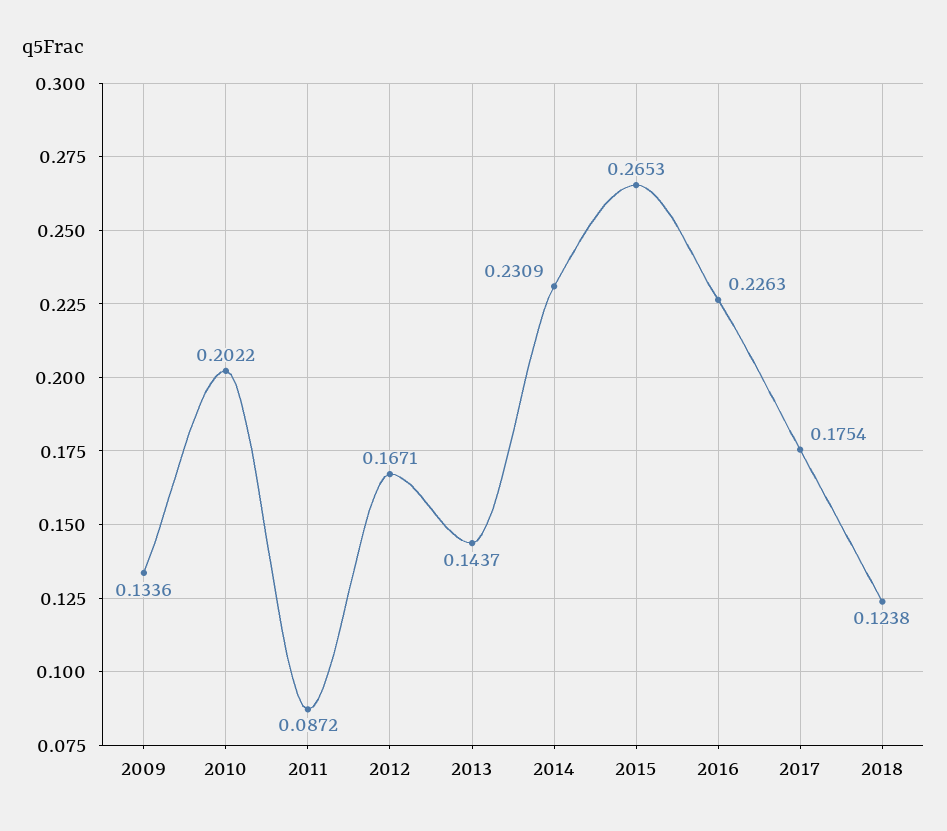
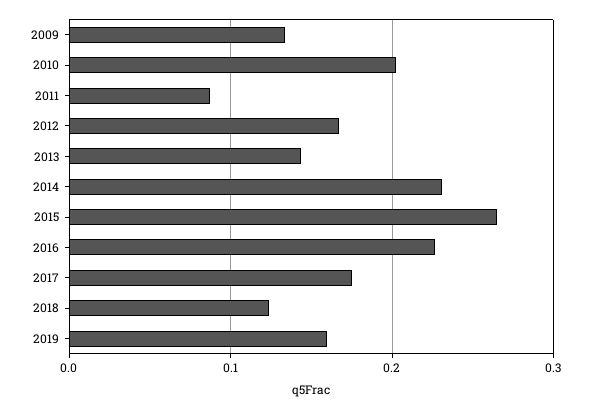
2019: none -> 0.16

